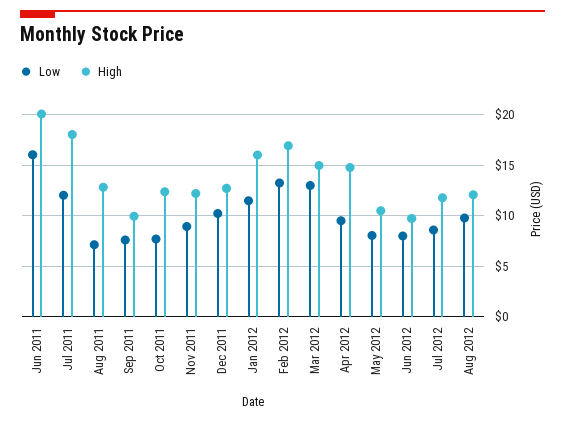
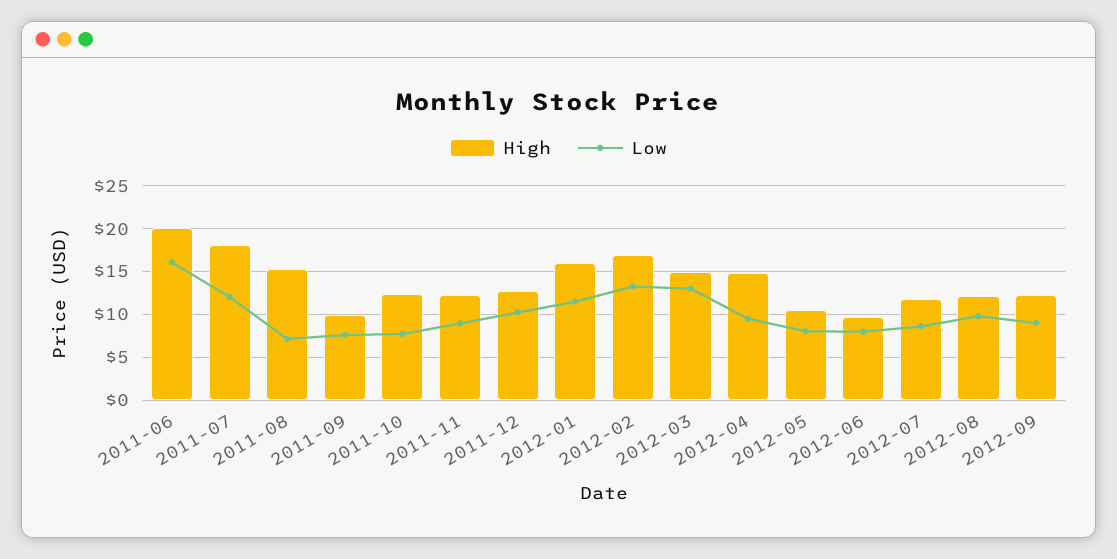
High, Aug 2011: 13 -> 15
High, 2012-09: none -> 12
Low, 2012-09: none -> 9

